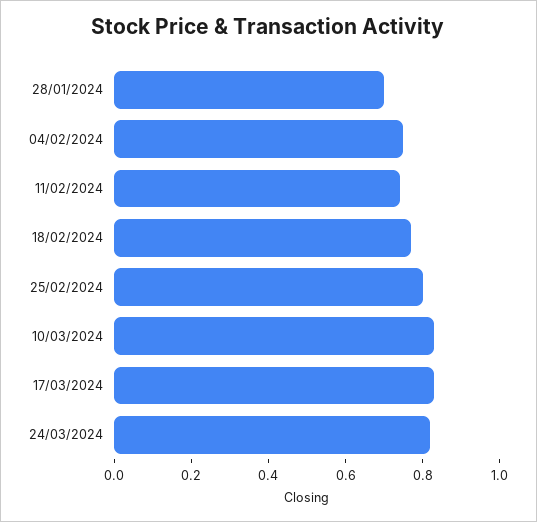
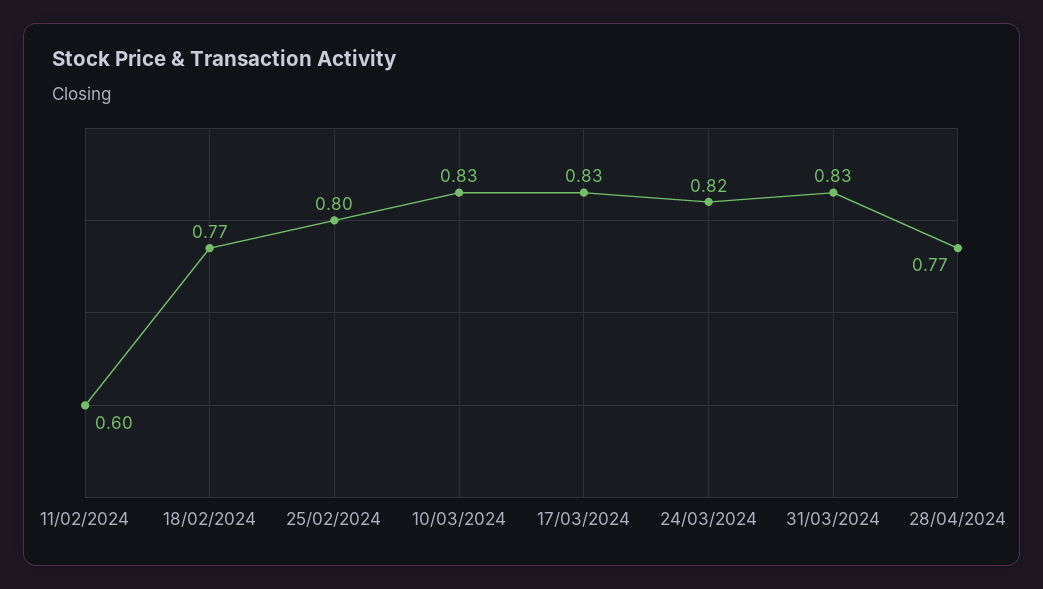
28/01/2024: 0.7 -> none
04/02/2024: 0.75 -> none
11/02/2024: 0.75 -> 0.6
31/03/2024: none -> 0.83
28/04/2024: none -> 0.77

